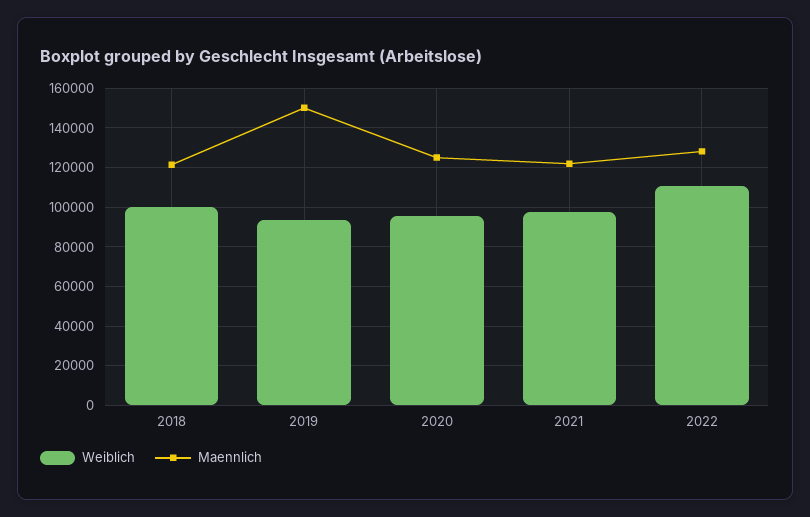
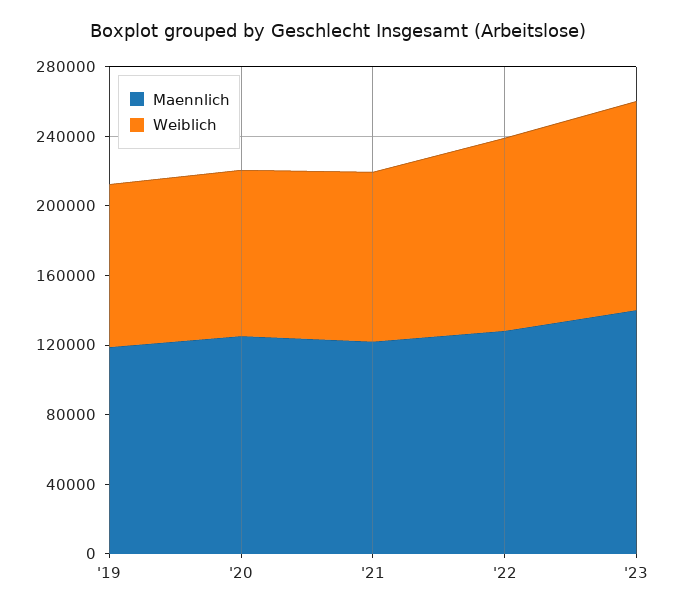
Weiblich, 2018: 100000 -> none
Maennlich, 2018: 120000 -> none
Maennlich, 2019: 150000 -> 120000
Maennlich, '23: none -> 140000
Weiblich, '23: none -> 120000

